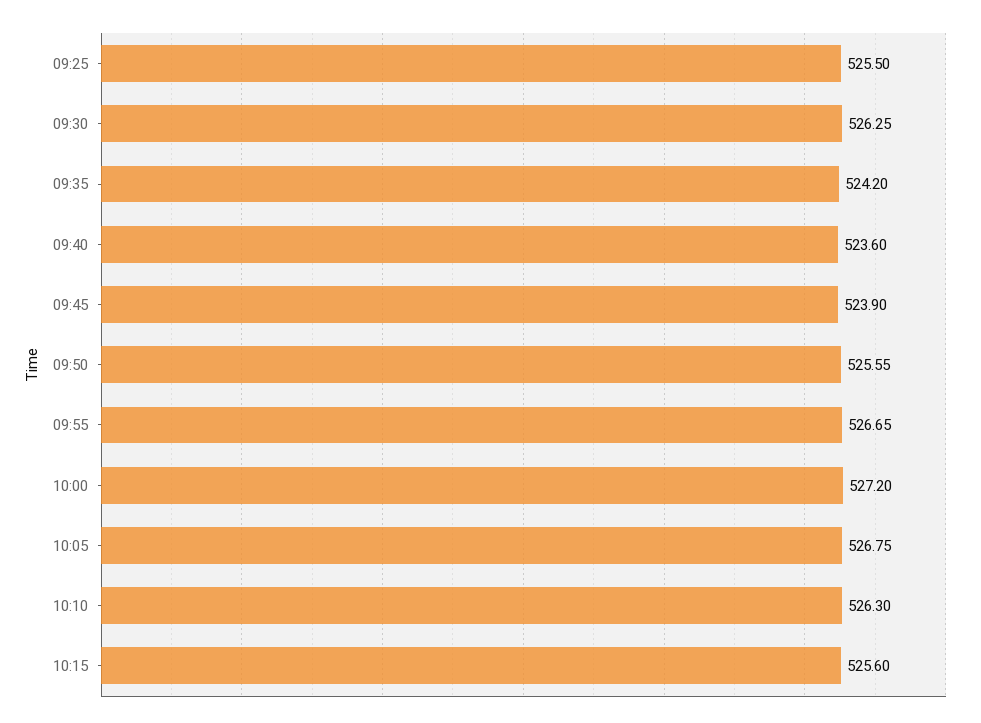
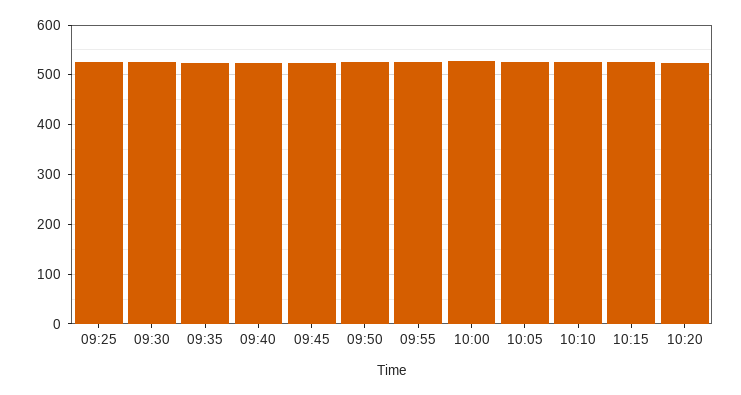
10:20: none -> 520

